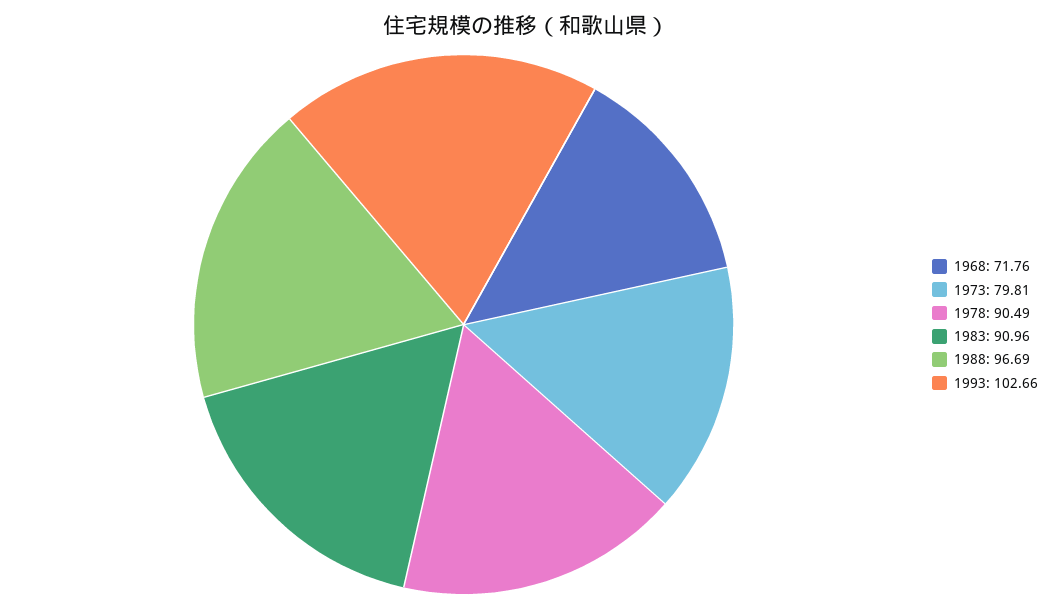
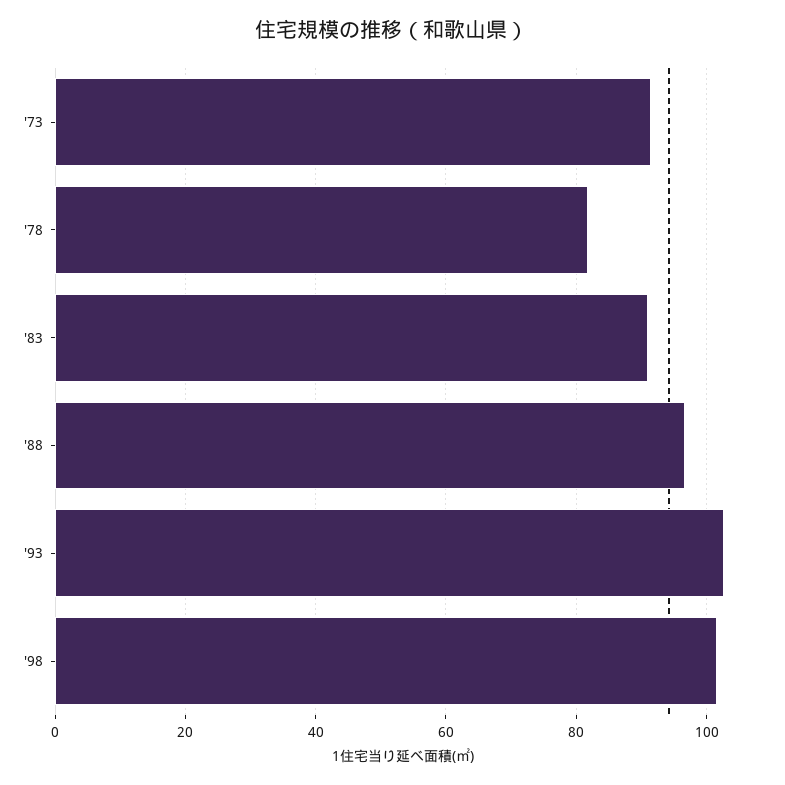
1968: 71.76 -> none
1973: 79.81 -> 92
1978: 90.49 -> 82
'98: none -> 102

